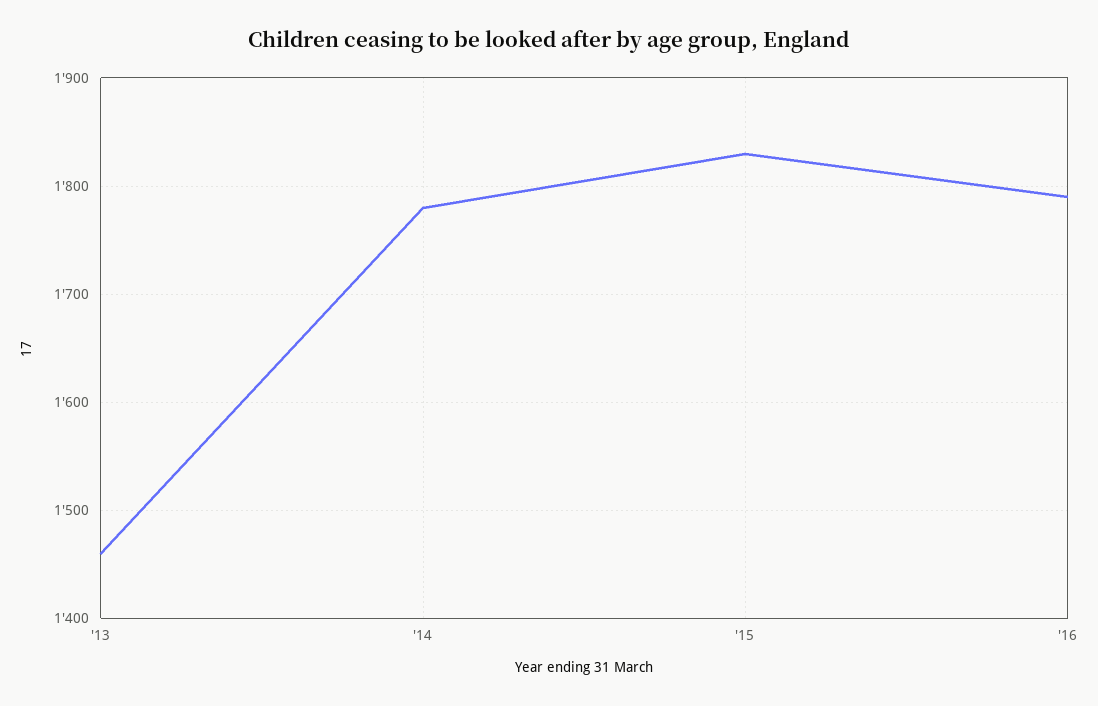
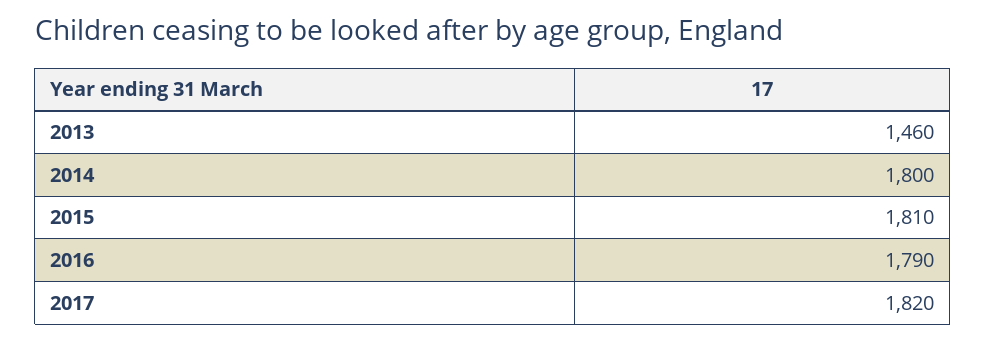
'14: 1780 -> 1800
'15: 1830 -> 1810
2017: none -> 1820

